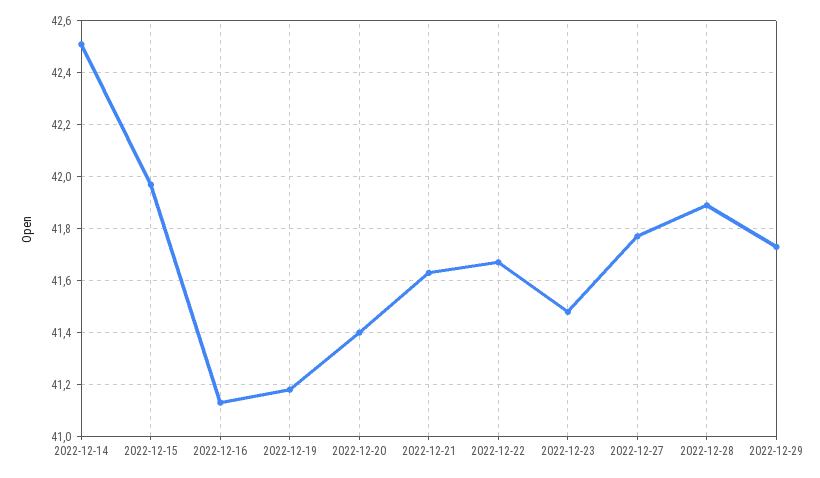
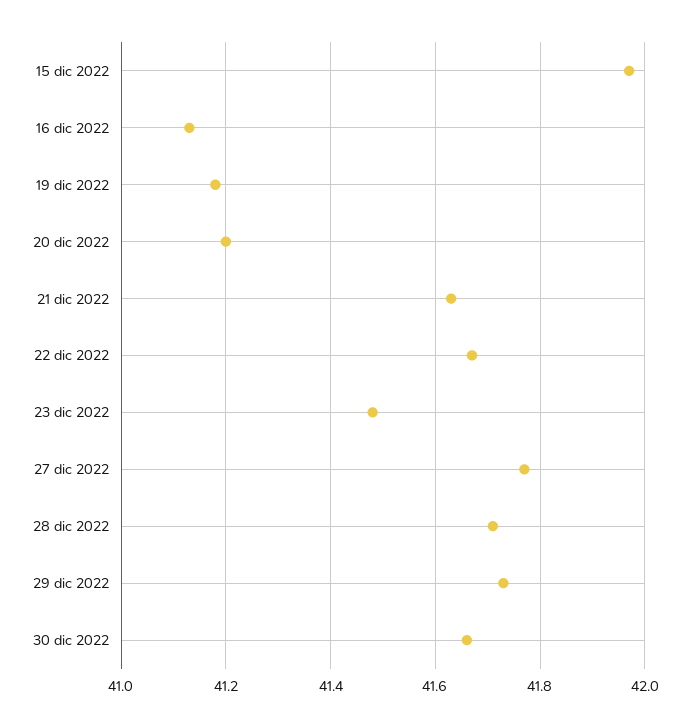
2022-12-14: 42.5 -> none
2022-12-20: 41.4 -> 41.2
2022-12-28: 41.9 -> 41.7
30 dic 2022: none -> 41.65

